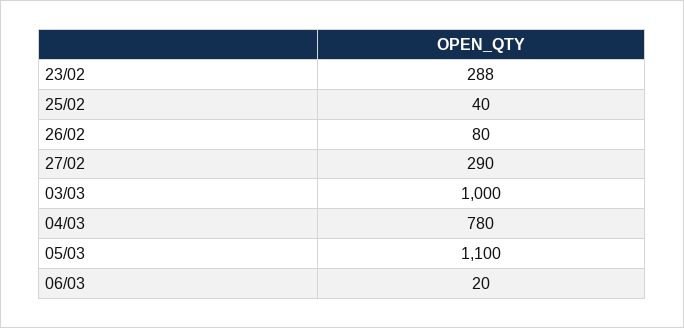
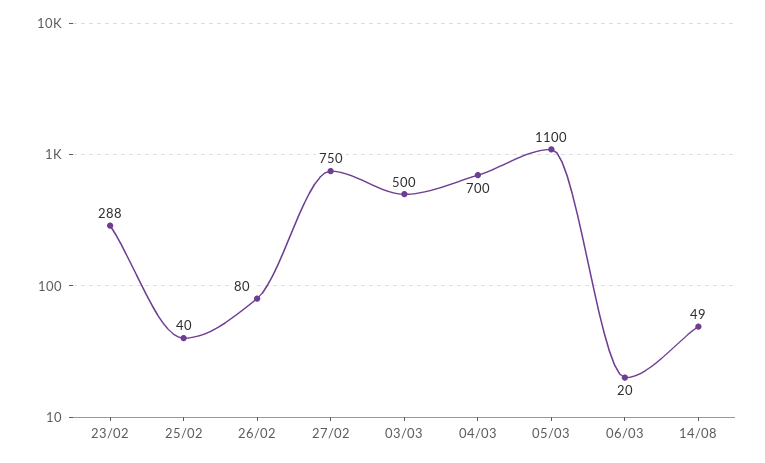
27/02: 290 -> 750
03/03: 1000 -> 500
04/03: 780 -> 700
14/08: none -> 49

